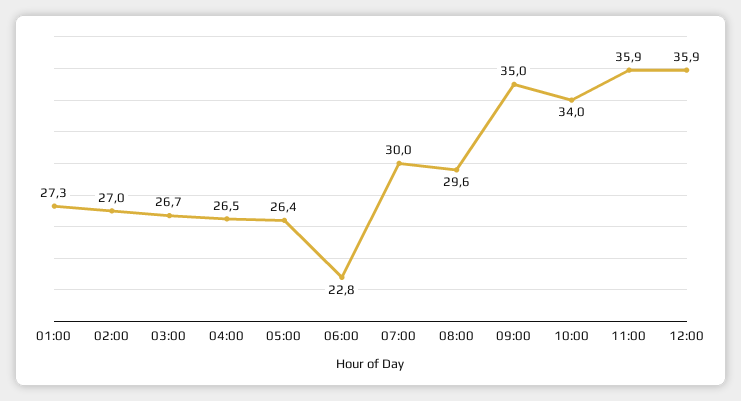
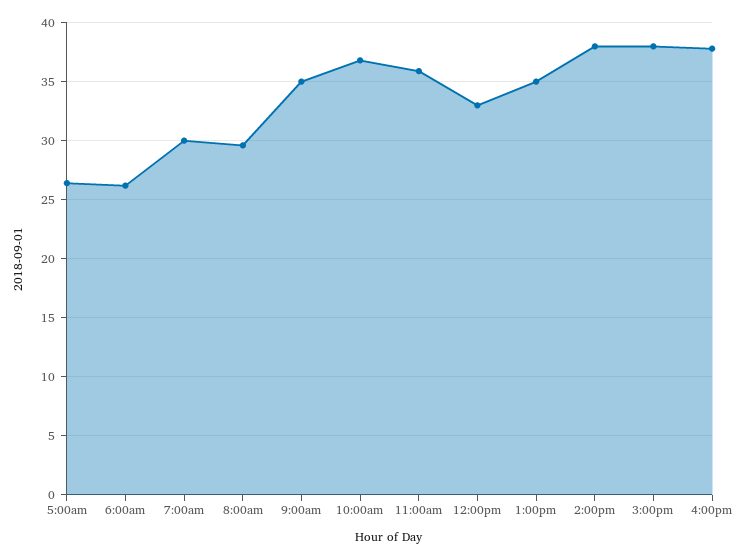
01:00: 27.3 -> none
02:00: 27 -> none
03:00: 26.7 -> none
04:00: 26.5 -> none
06:00: 22.8 -> 26
10:00: 34 -> 37
12:00: 35.9 -> 33
1:00pm: none -> 35
2:00pm: none -> 38
3:00pm: none -> 38
4:00pm: none -> 38

